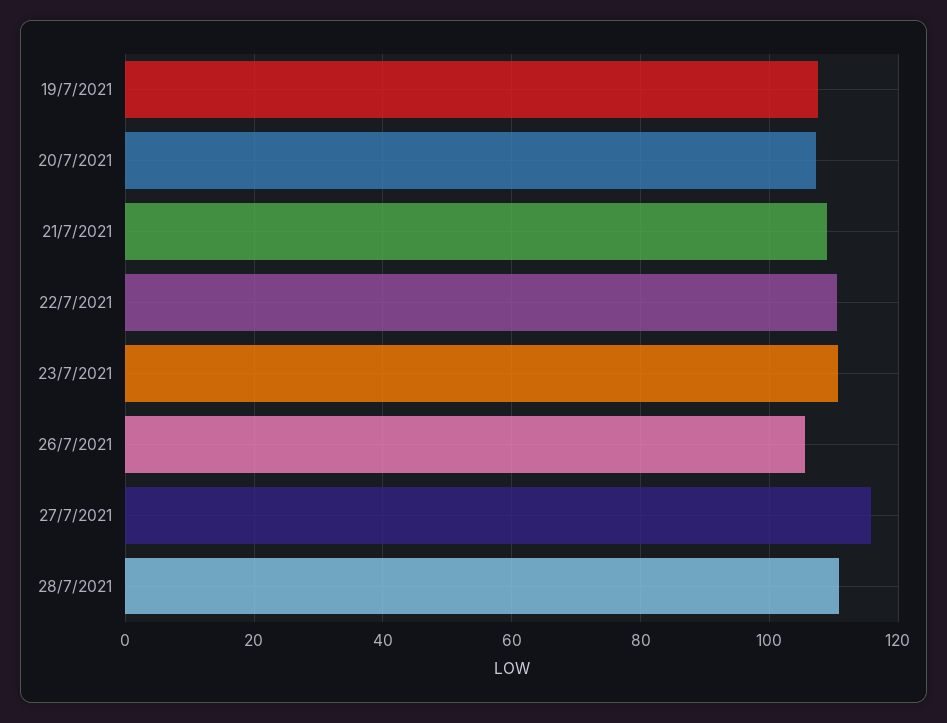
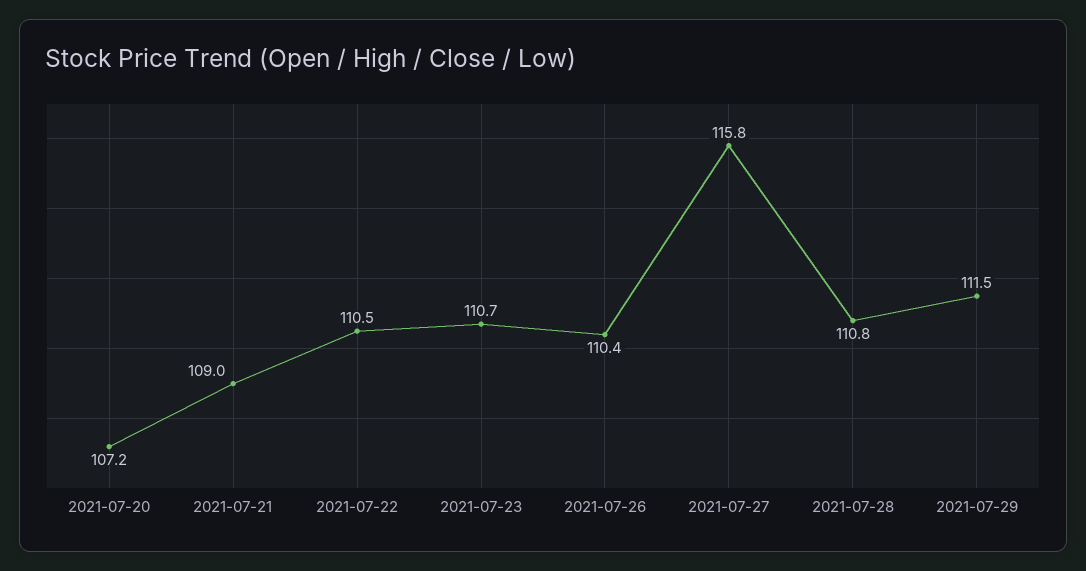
19/7/2021: 108 -> none
26/7/2021: 106 -> 110.4
2021-07-29: none -> 111.5

